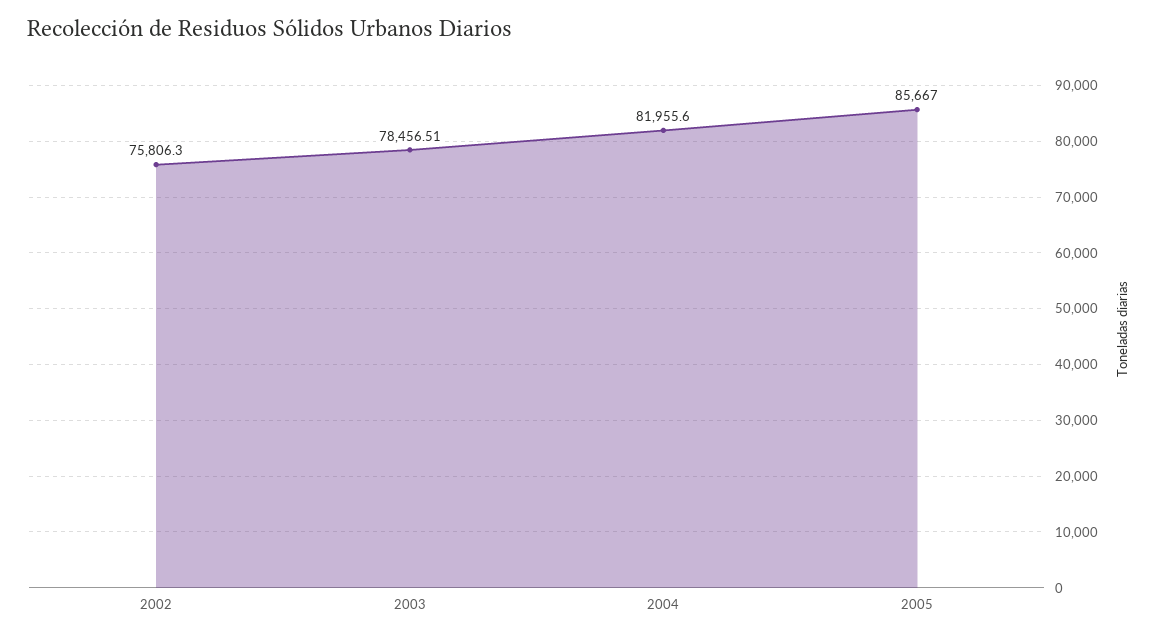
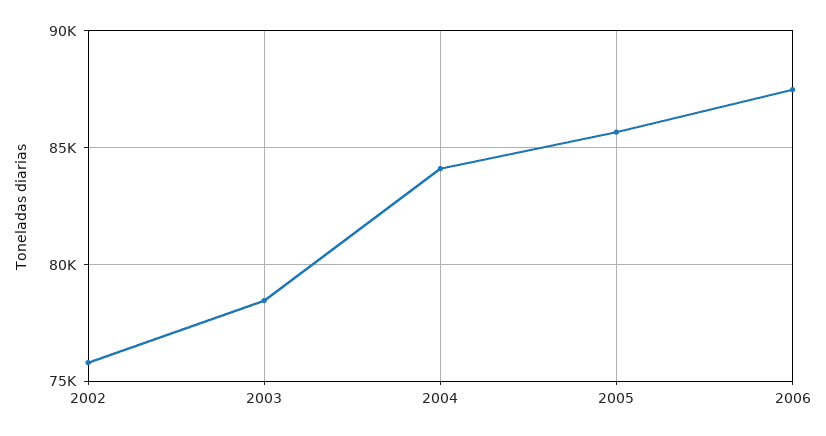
2004: 81955.6 -> 84000
2006: none -> 87500

